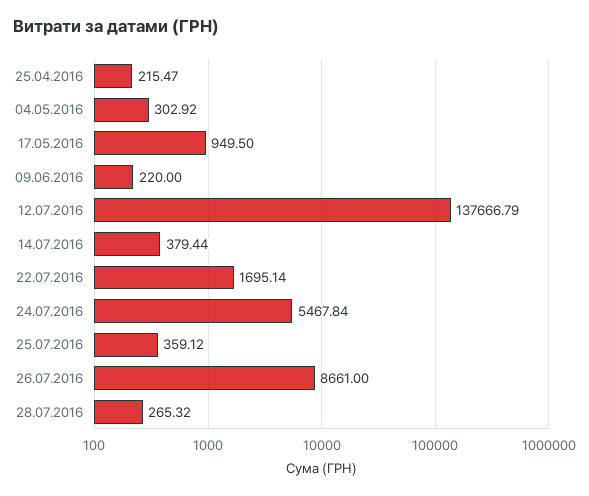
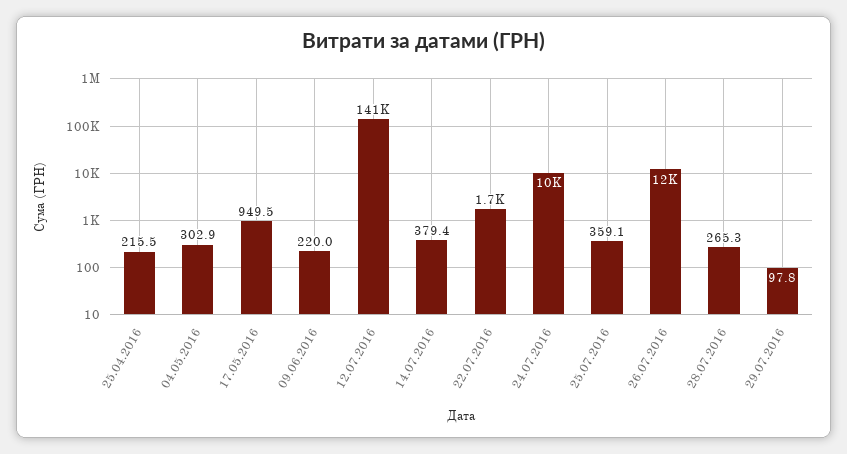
12.07.2016: 137666.79 -> 141000
24.07.2016: 5467.84 -> 10000
26.07.2016: 8661 -> 12000
29.07.2016: none -> 97.8

